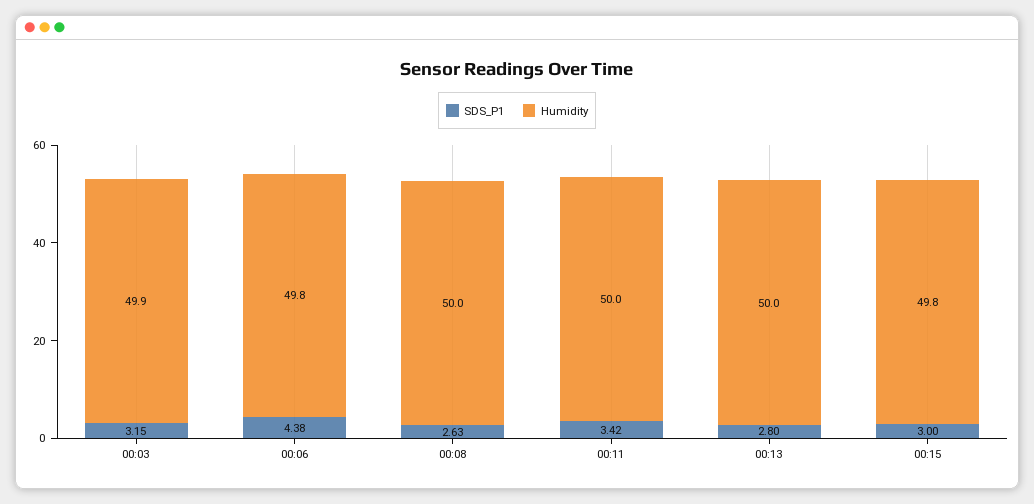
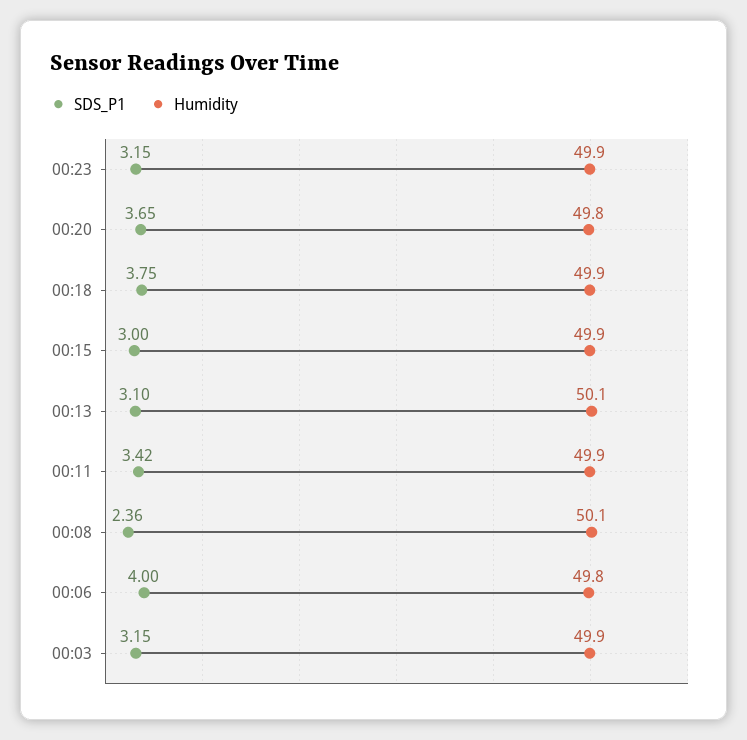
SDS_P1, 00:06: 4.38 -> 4
SDS_P1, 00:08: 2.63 -> 2.36
Humidity, 00:08: 50 -> 50.1
Humidity, 00:11: 50 -> 49.9
SDS_P1, 00:13: 2.8 -> 3.1
Humidity, 00:13: 50 -> 50.1
Humidity, 00:15: 49.8 -> 49.9
SDS_P1, 00:23: none -> 3.15
Humidity, 00:23: none -> 49.9
SDS_P1, 00:20: none -> 3.65
Humidity, 00:20: none -> 49.8
SDS_P1, 00:18: none -> 3.75
Humidity, 00:18: none -> 49.9

